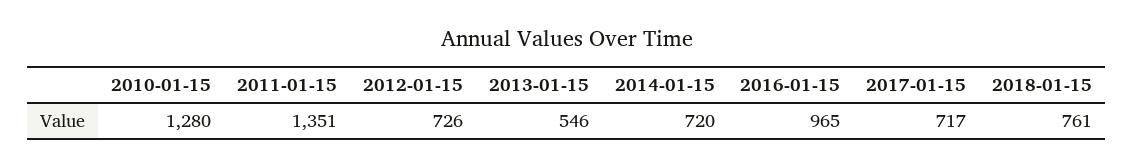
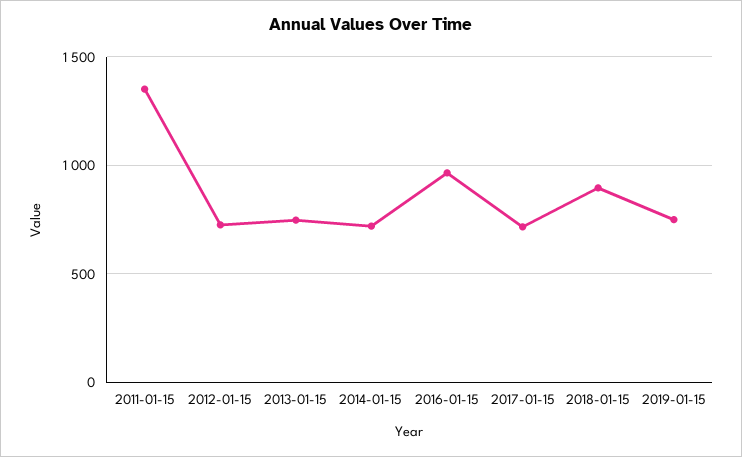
2010-01-15: 1280 -> none
2013-01-15: 546 -> 750
2018-01-15: 761 -> 900
2019-01-15: none -> 750

